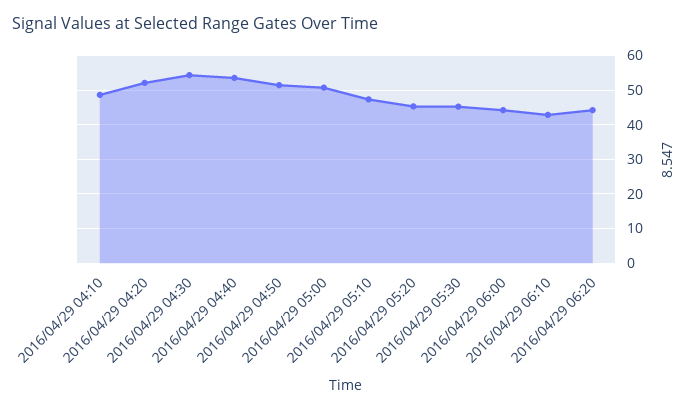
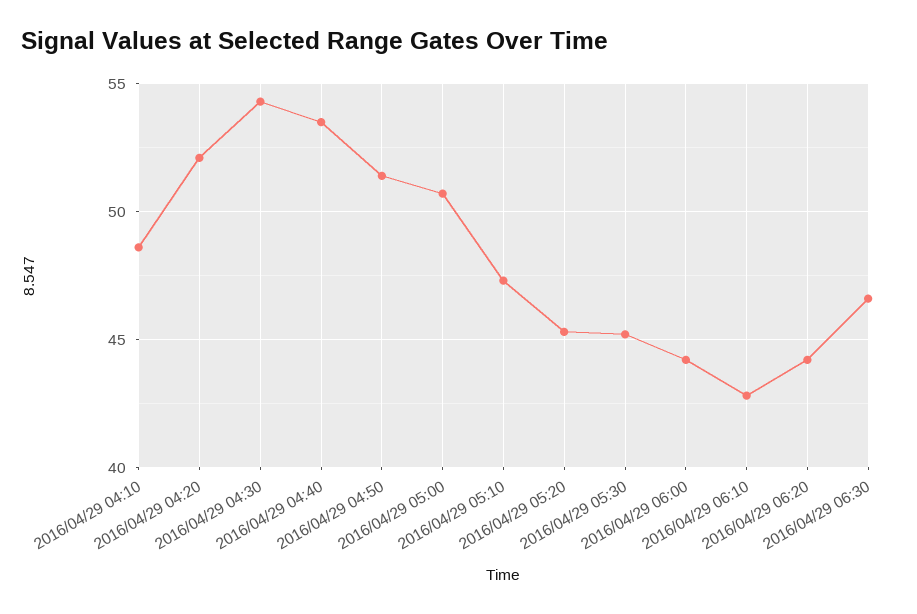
2016/04/29 06:30: none -> 46.5

